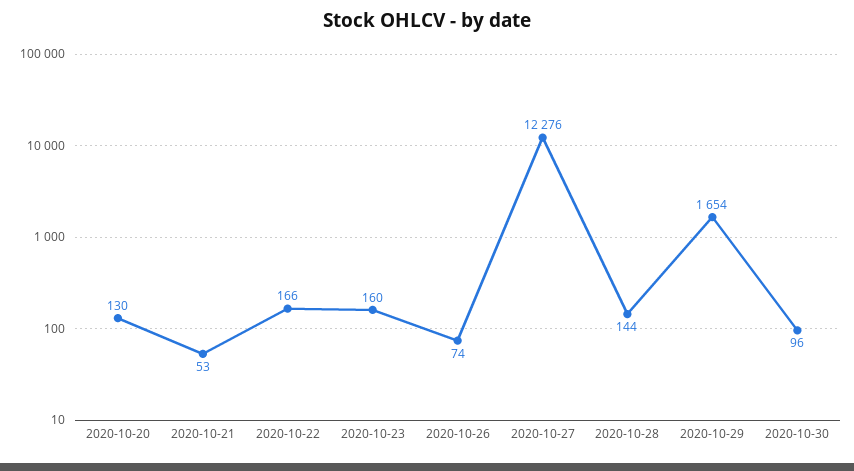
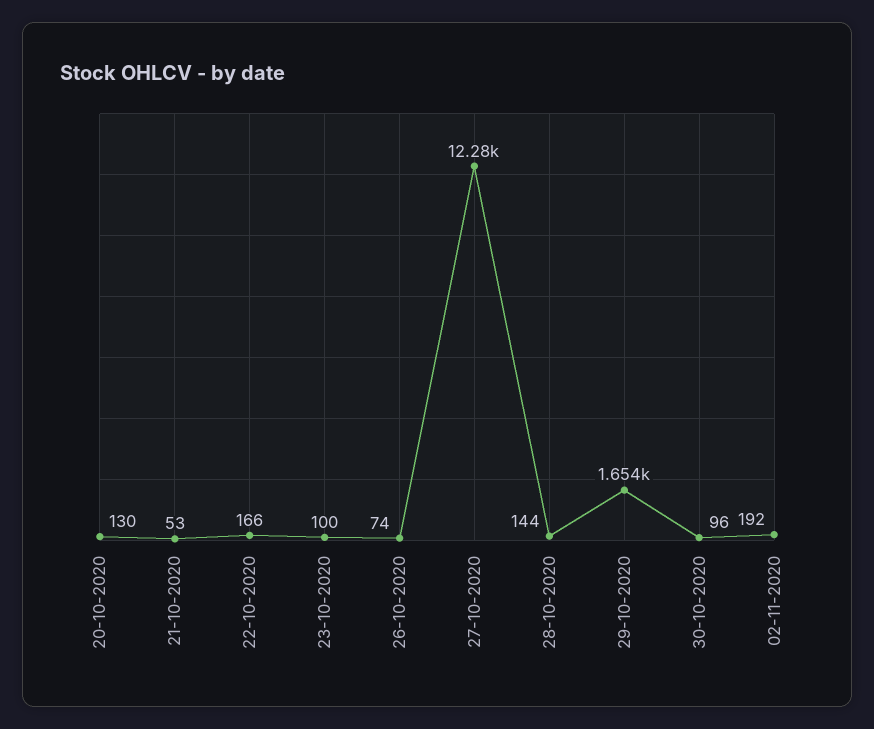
2020-10-23: 160 -> 100
02-11-2020: none -> 192

